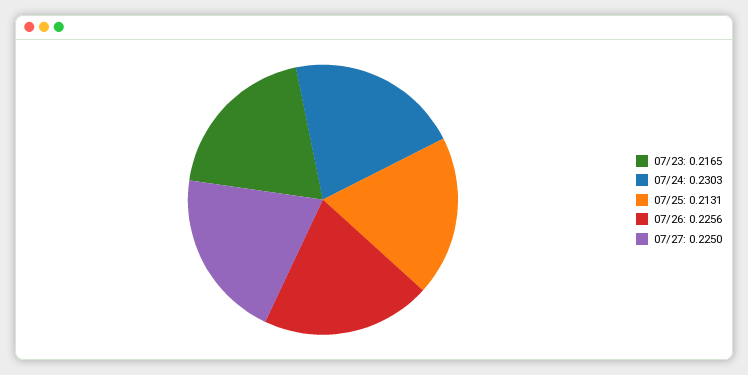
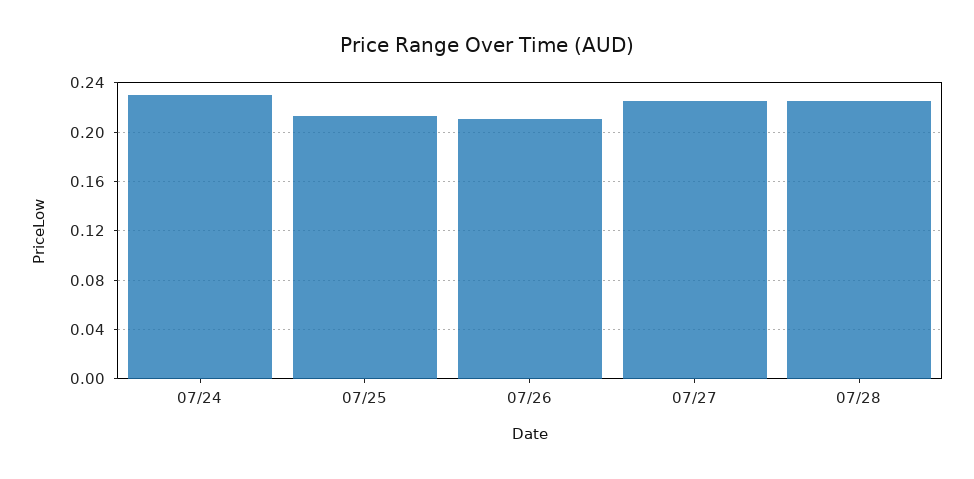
07/23: 0.2165 -> none
07/26: 0.2256 -> 0.21
07/28: none -> 0.225

